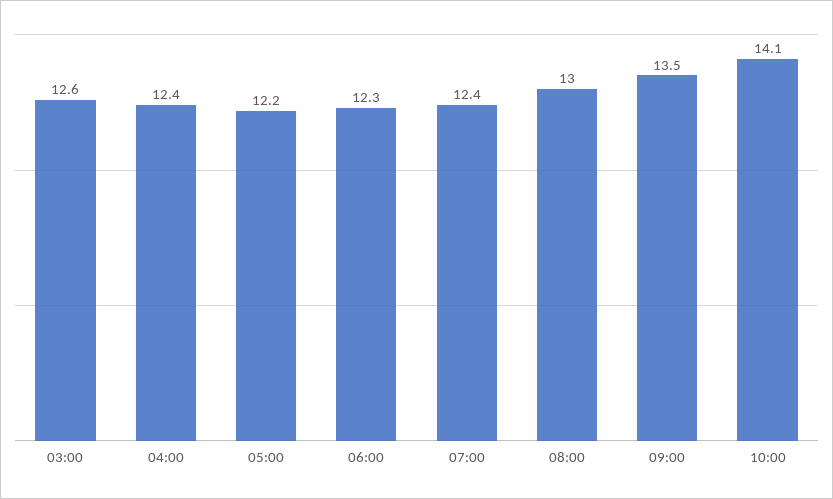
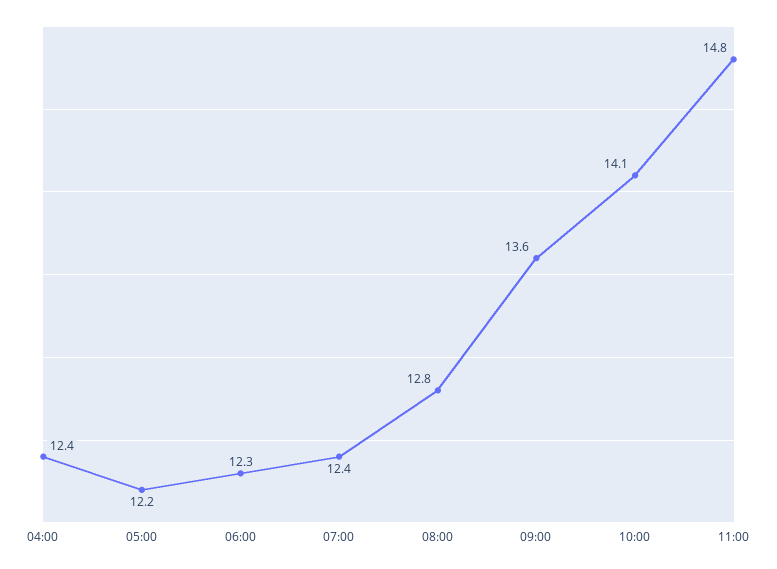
03:00: 12.6 -> none
08:00: 13 -> 12.8
09:00: 13.5 -> 13.6
11:00: none -> 14.8

